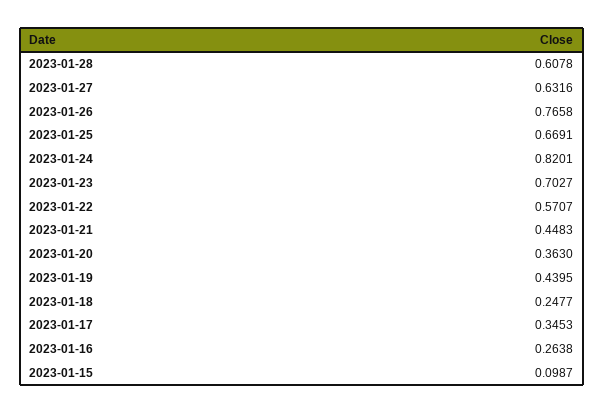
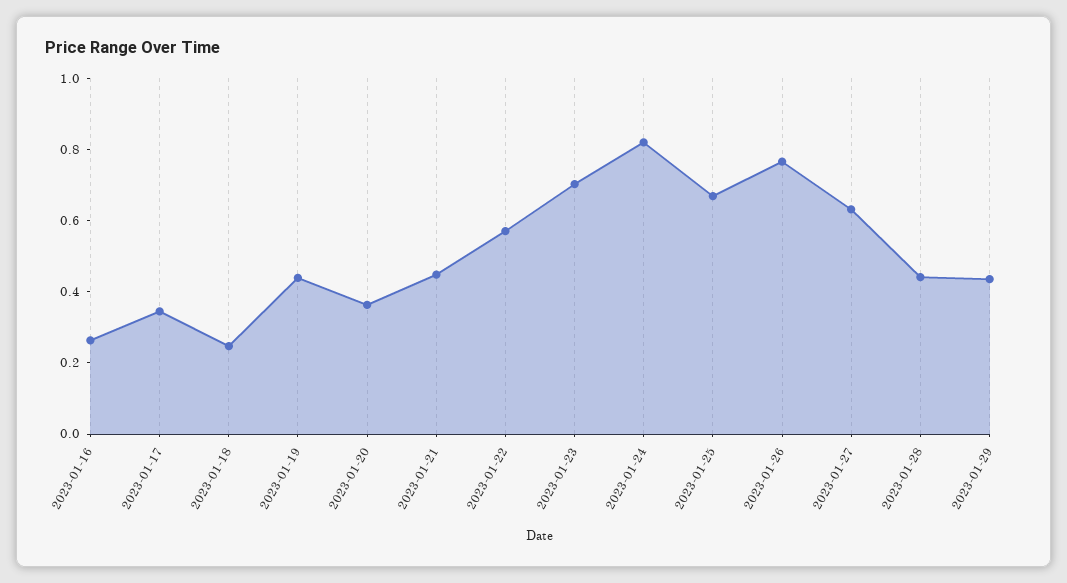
2023-01-28: 0.6078 -> 0.45
2023-01-15: 0.0987 -> none
2023-01-29: none -> 0.45

